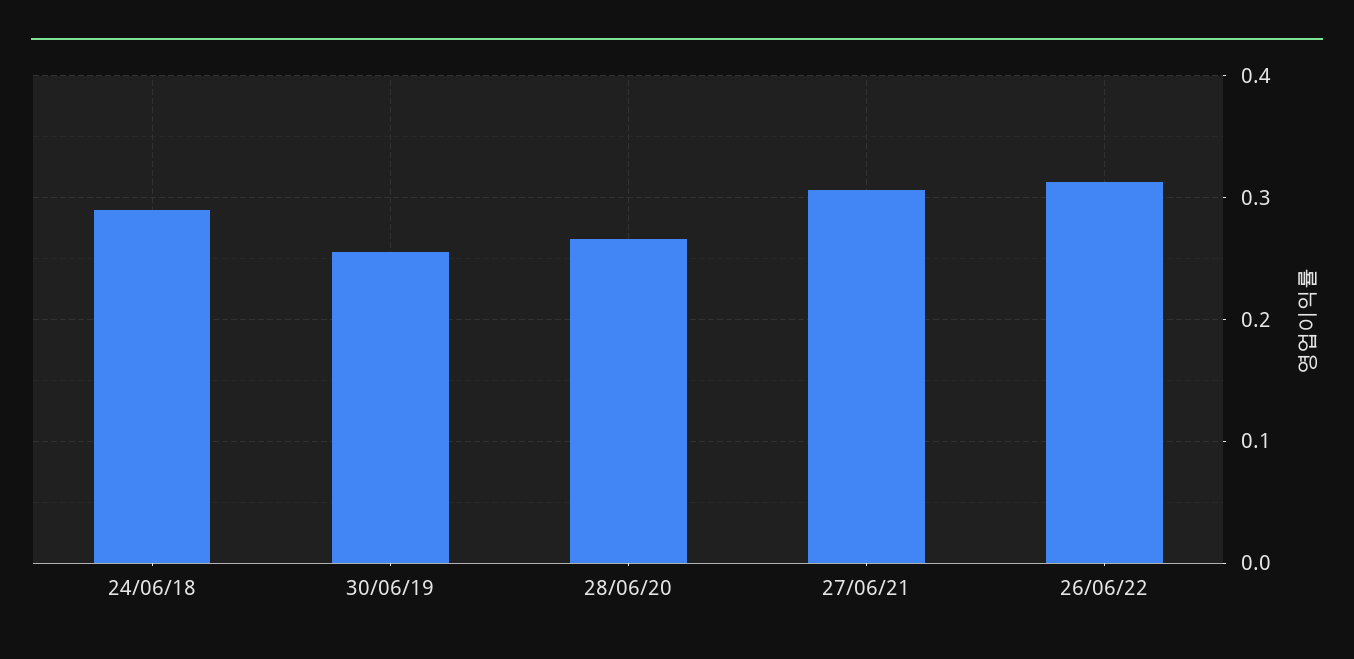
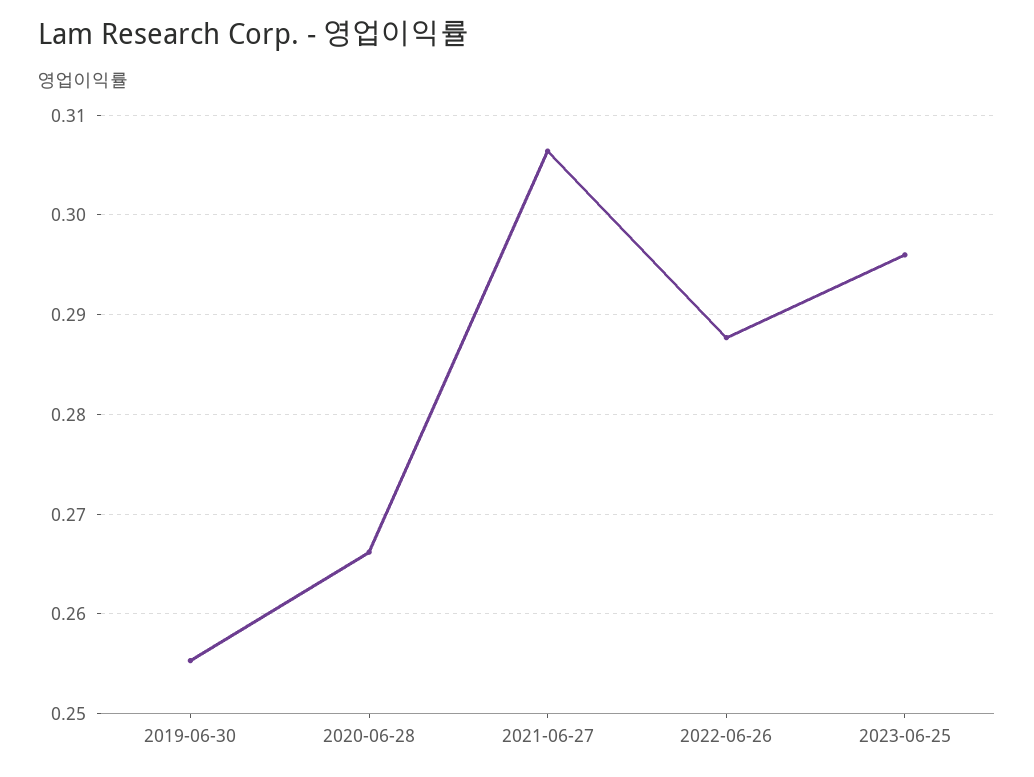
24/06/18: 0.29 -> none
26/06/22: 0.31 -> 0.288
2023-06-25: none -> 0.296

